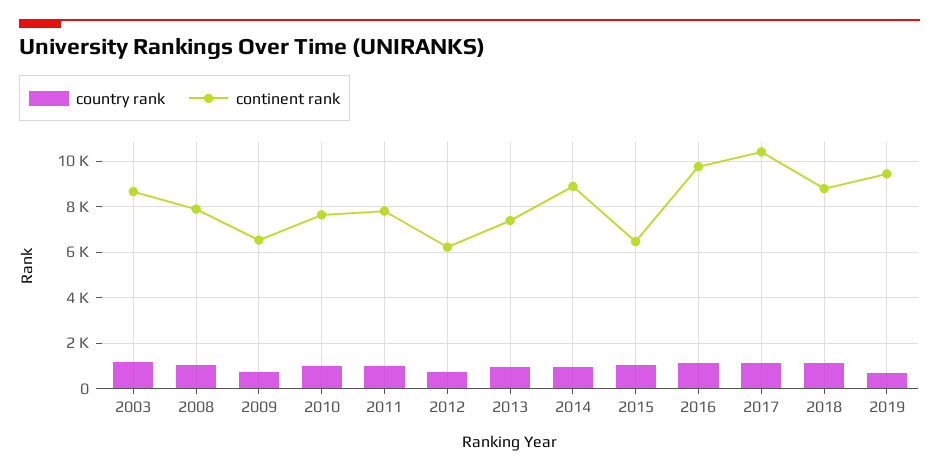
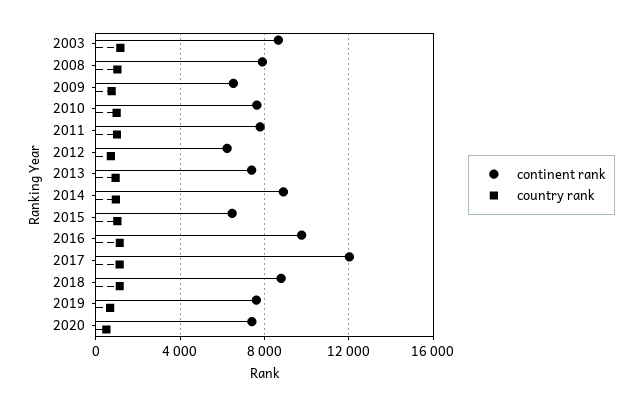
continent rank, 2017: 10500 -> 12000
continent rank, 2019: 9500 -> 7500
continent rank, 2020: none -> 7500
country rank, 2020: none -> 500

